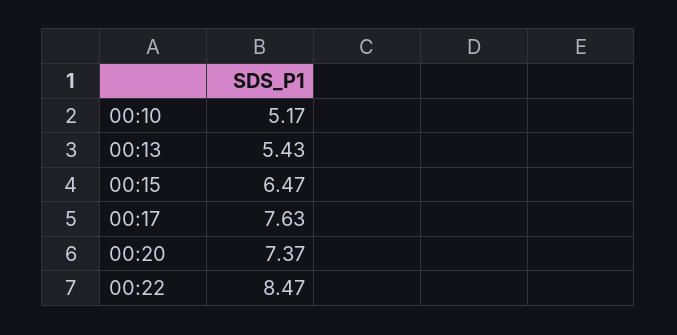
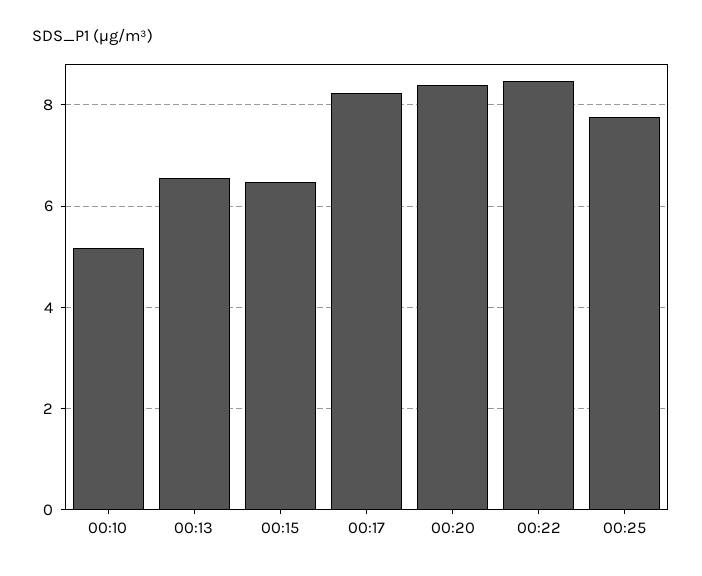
00:13: 5.43 -> 6.6
00:17: 7.63 -> 8.2
00:20: 7.37 -> 8.4
00:25: none -> 7.8

